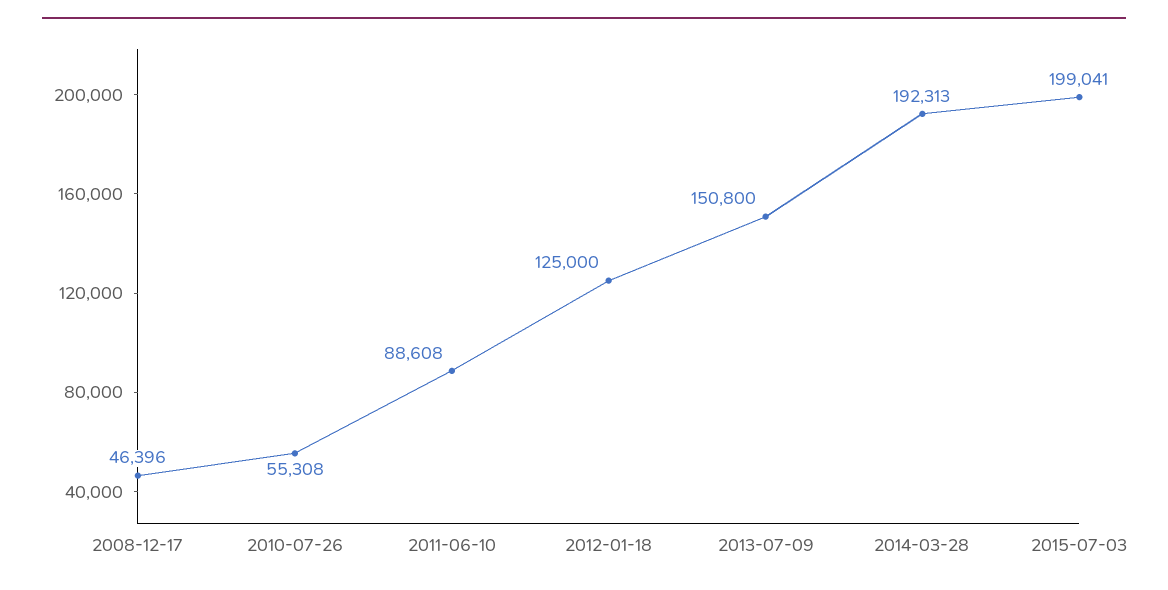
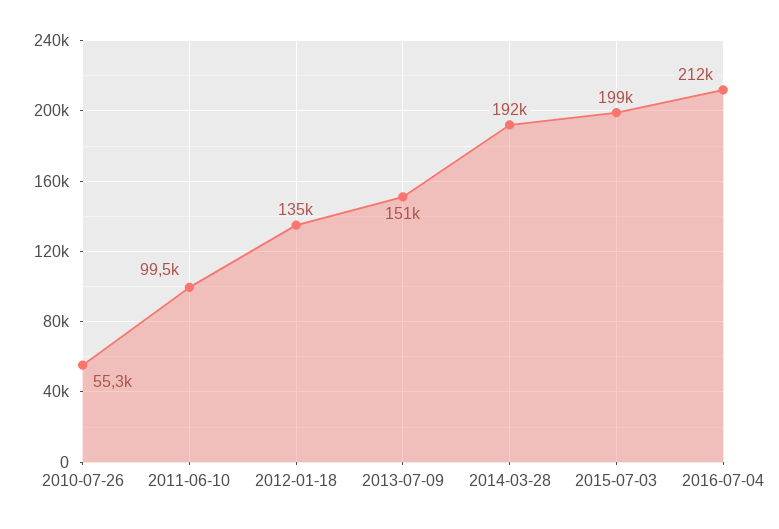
2008-12-17: 46396 -> none
2011-06-10: 88608 -> 99500
2012-01-18: 125000 -> 135000
2016-07-04: none -> 212000

